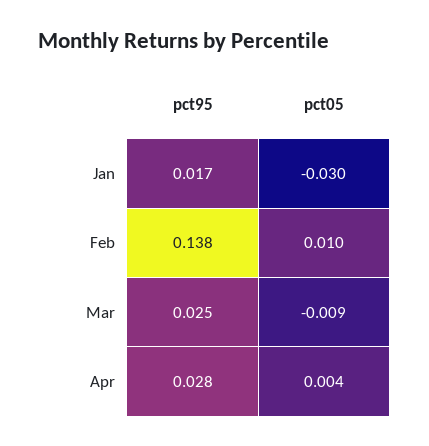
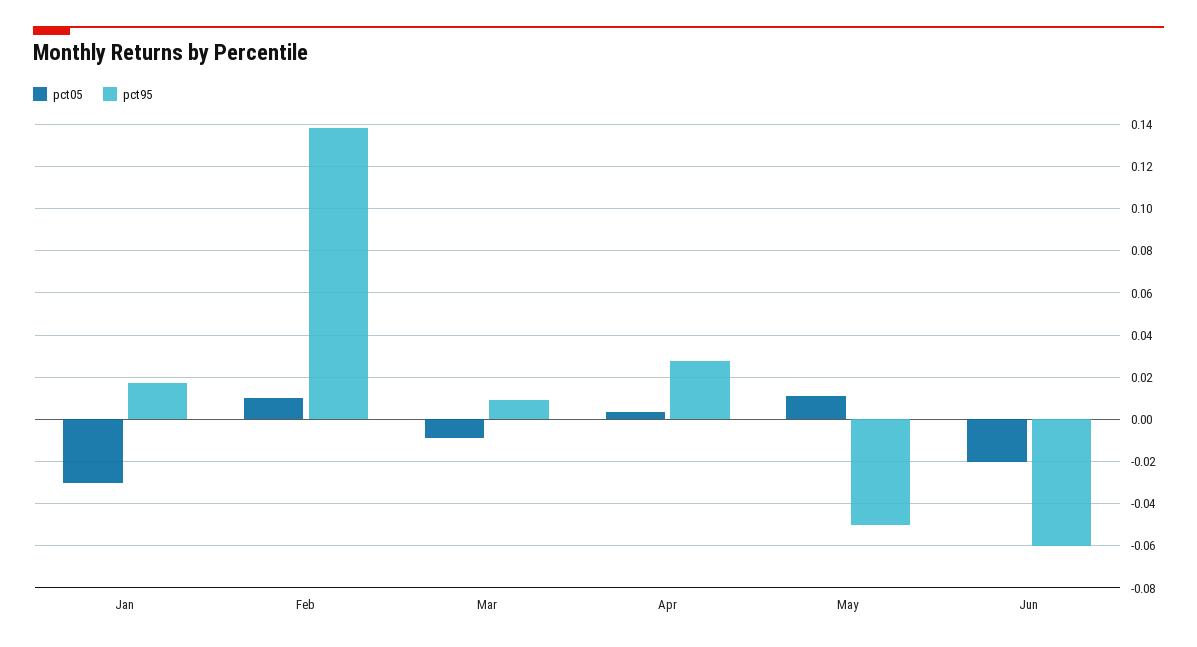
pct95, Mar: 0.025 -> 0.01
pct05, May: none -> 0.01
pct95, May: none -> -0.05
pct05, Jun: none -> -0.02
pct95, Jun: none -> -0.06

